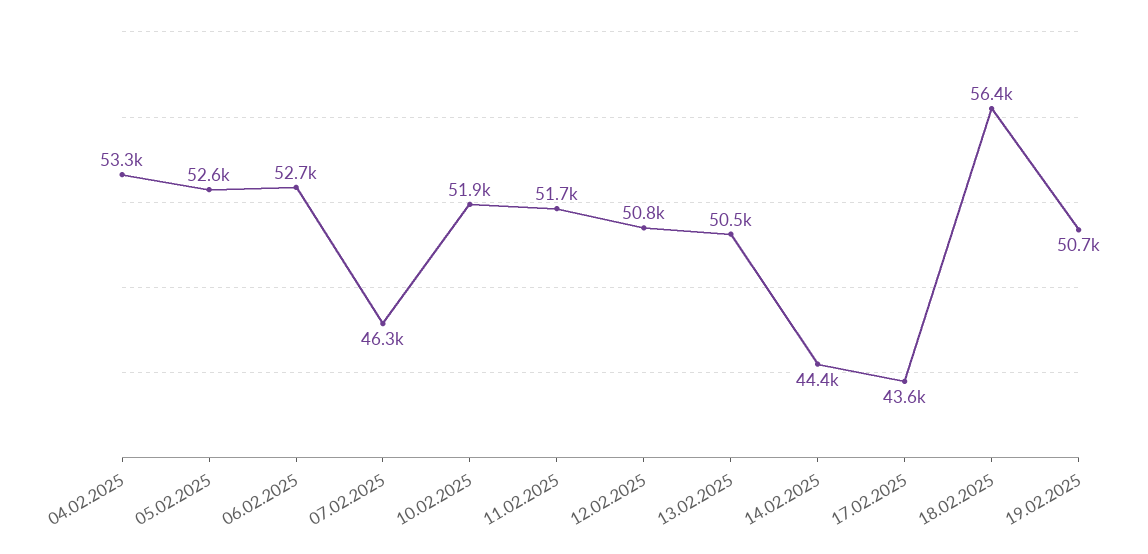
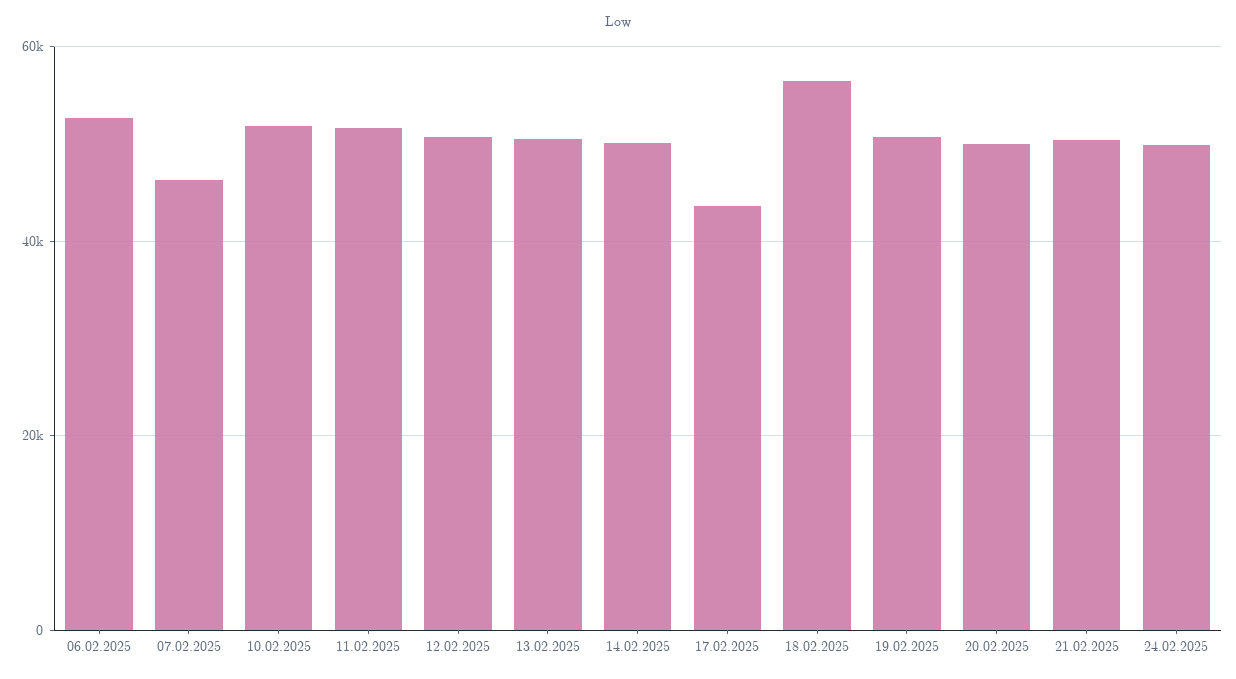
04.02.2025: 53300 -> none
05.02.2025: 52600 -> none
14.02.2025: 44400 -> 50000
20.02.2025: none -> 50000
21.02.2025: none -> 50000
24.02.2025: none -> 50000

